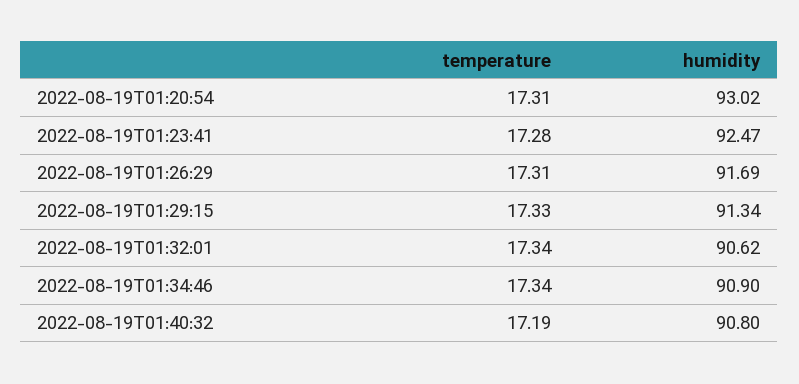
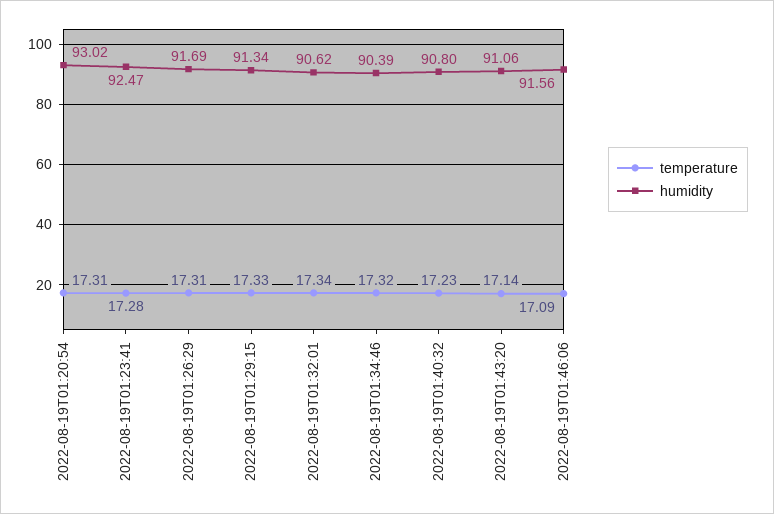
temperature, 2022-08-19T01:34:46: 17.34 -> 17.32
humidity, 2022-08-19T01:34:46: 90.9 -> 90.39
temperature, 2022-08-19T01:40:32: 17.19 -> 17.23
temperature, 2022-08-19T01:43:20: none -> 17.14
humidity, 2022-08-19T01:43:20: none -> 91.06
temperature, 2022-08-19T01:46:06: none -> 17.09
humidity, 2022-08-19T01:46:06: none -> 91.56

